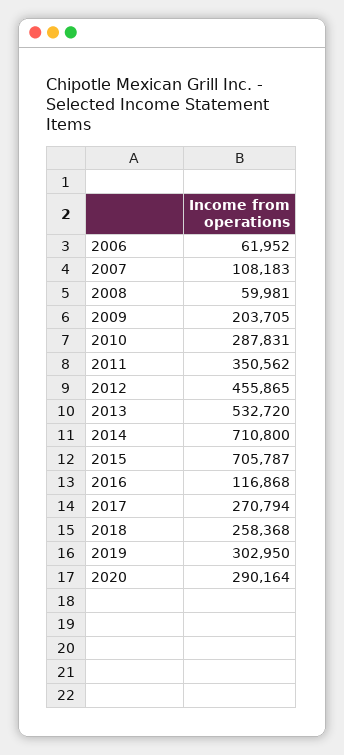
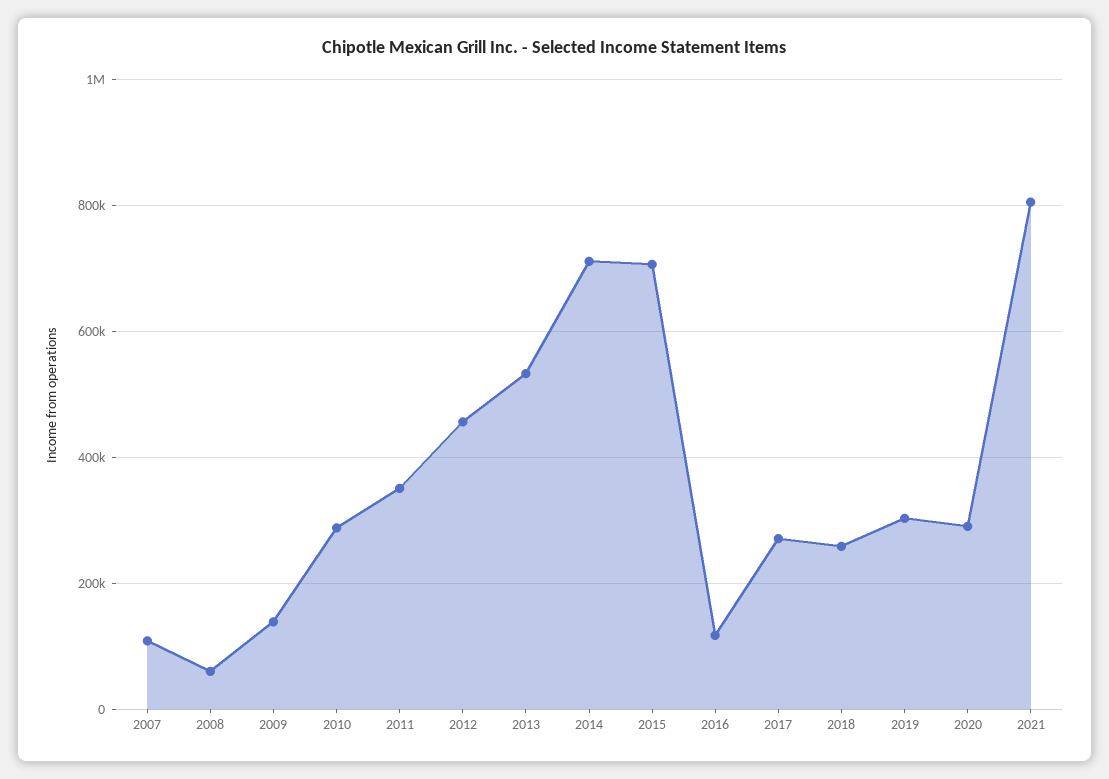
2006: 61952 -> none
2009: 203705 -> 140000
2021: none -> 800000

